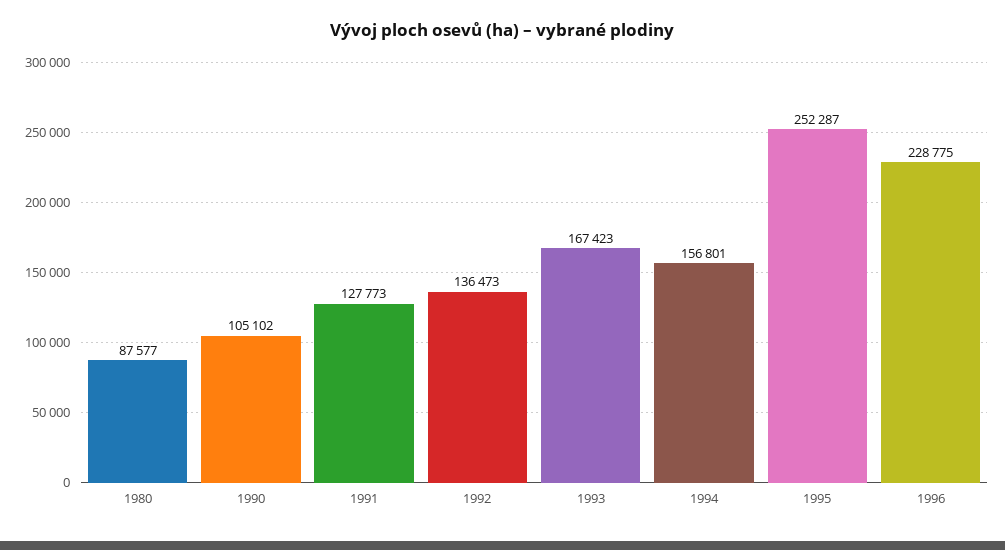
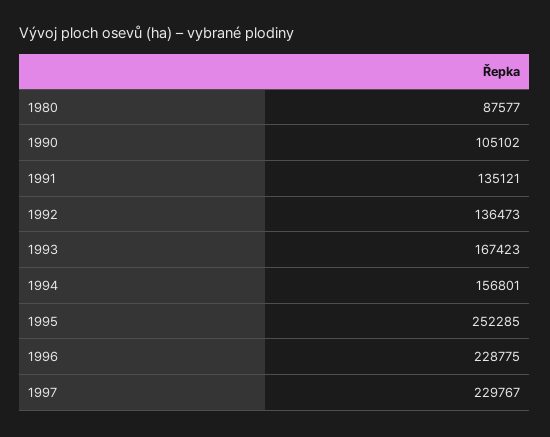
1991: 127773 -> 135121
1995: 252287 -> 252285
1997: none -> 229767

